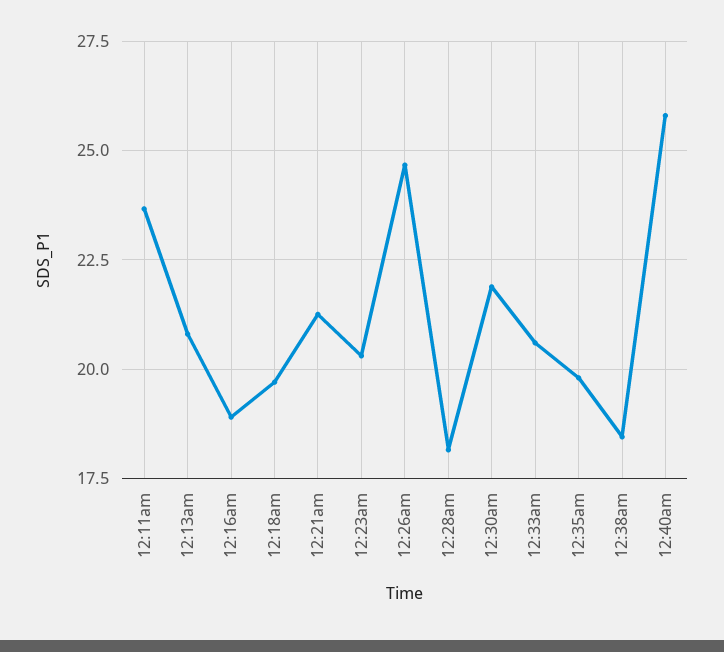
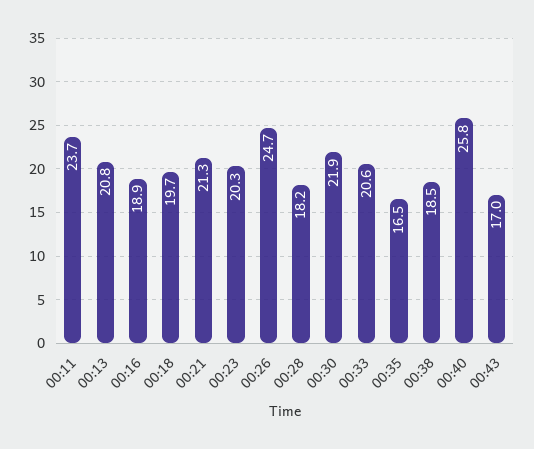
12:35am: 19.75 -> 16.5
00:43: none -> 17

